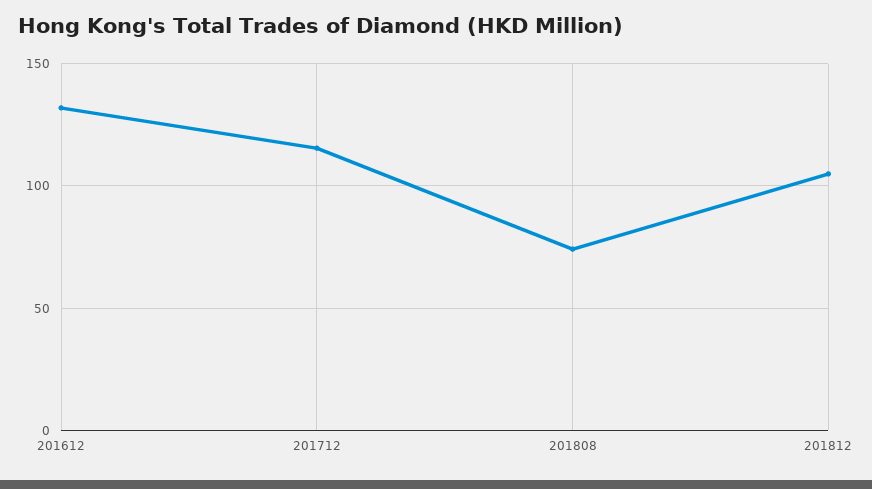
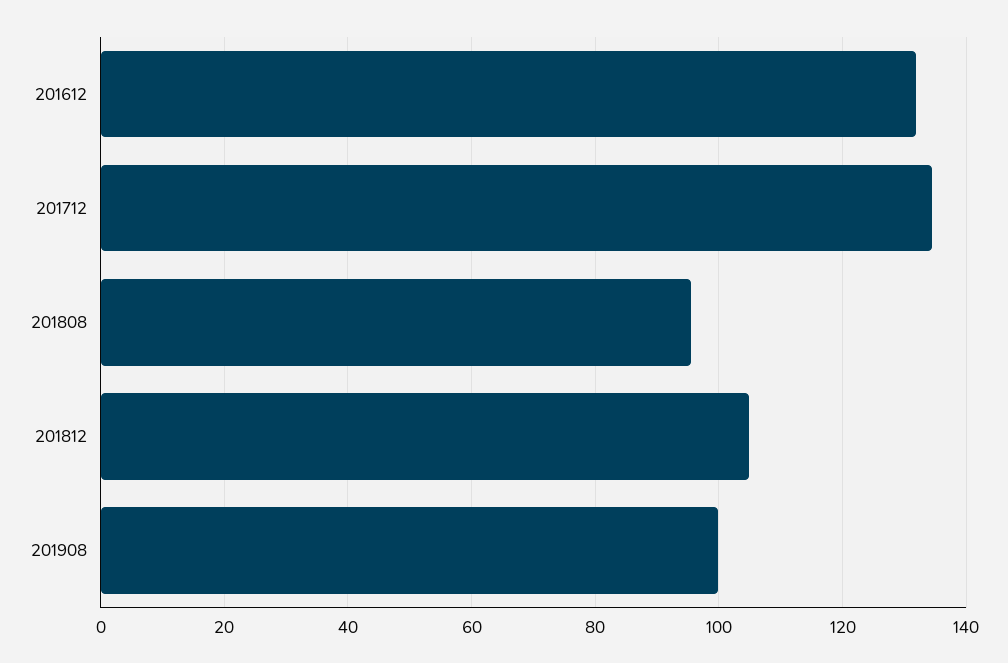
201712: 115 -> 134
201808: 75 -> 96
201908: none -> 100

